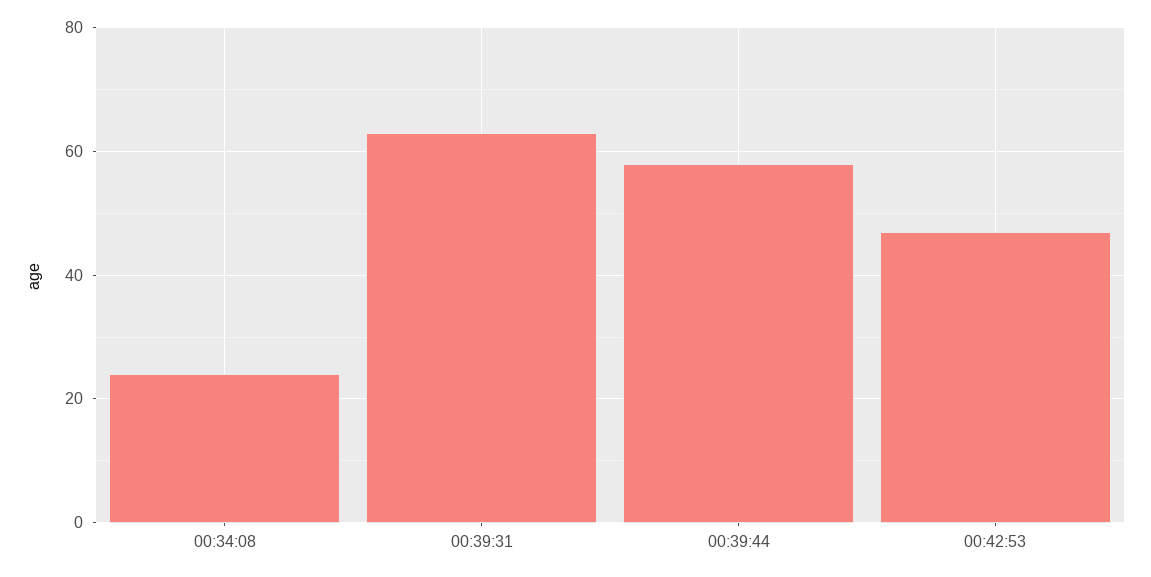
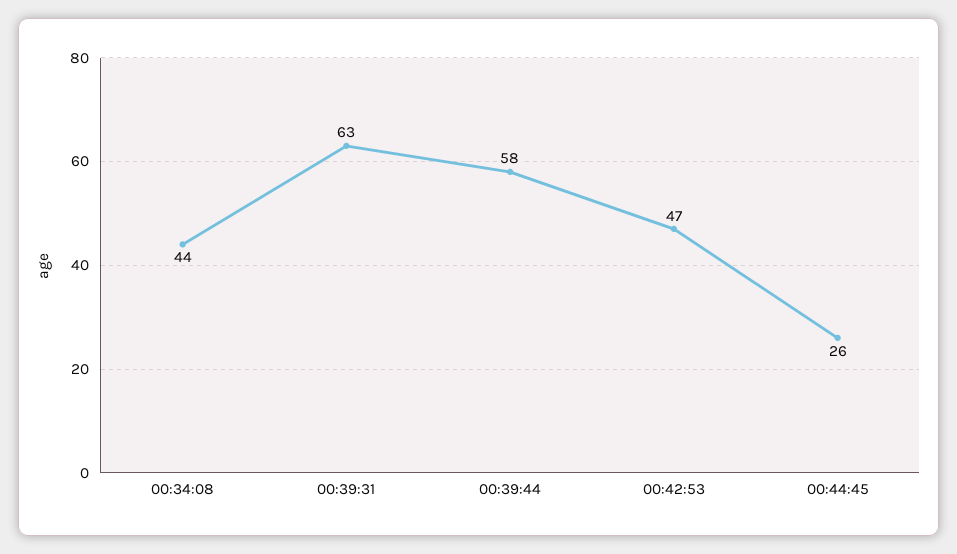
00:34:08: 25 -> 44
00:44:45: none -> 26

